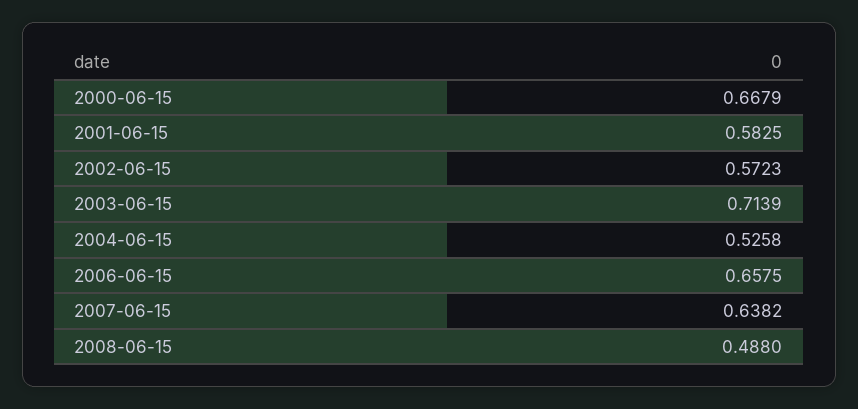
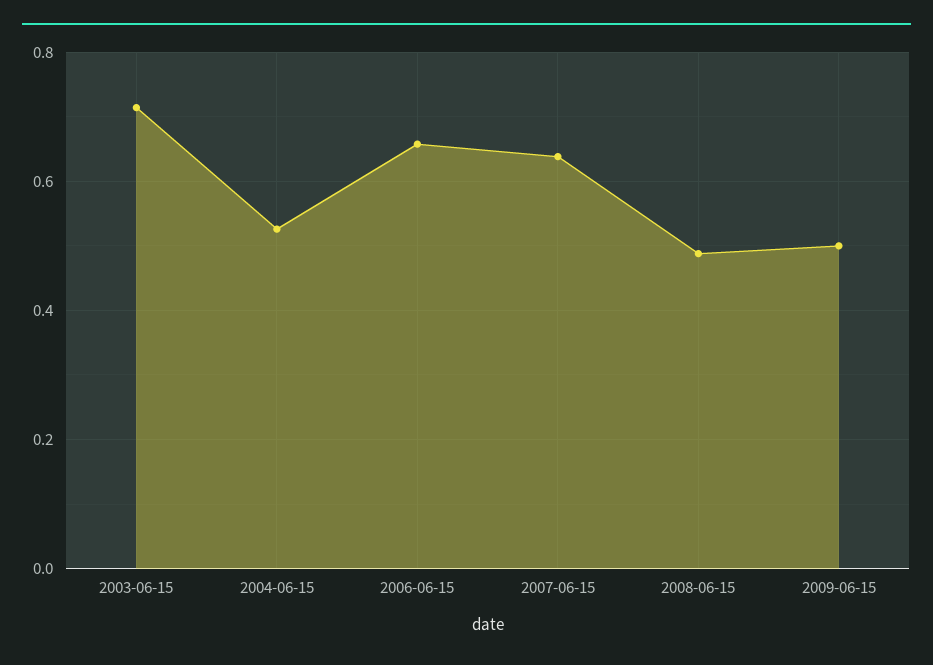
2000-06-15: 0.6679 -> none
2001-06-15: 0.5825 -> none
2002-06-15: 0.5723 -> none
2009-06-15: none -> 0.5

